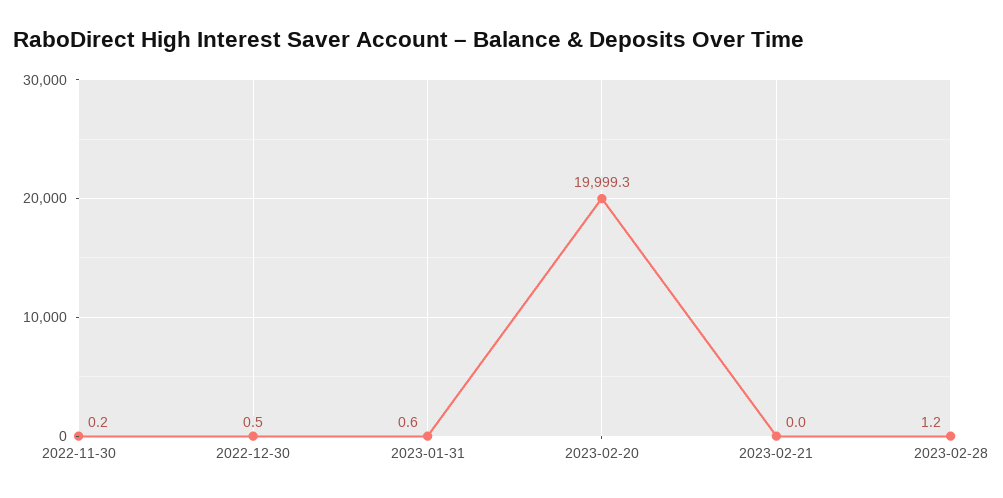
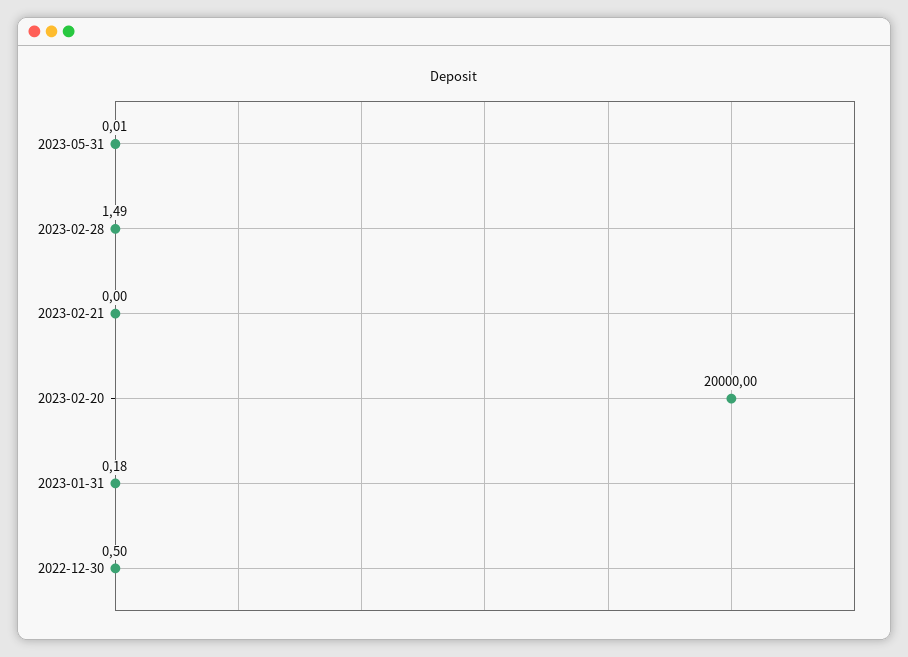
2022-11-30: 0.2 -> none
2023-01-31: 0.6 -> 0.18
2023-02-20: 19999.3 -> 20000
2023-02-28: 1.2 -> 1.49
2023-05-31: none -> 0.01

